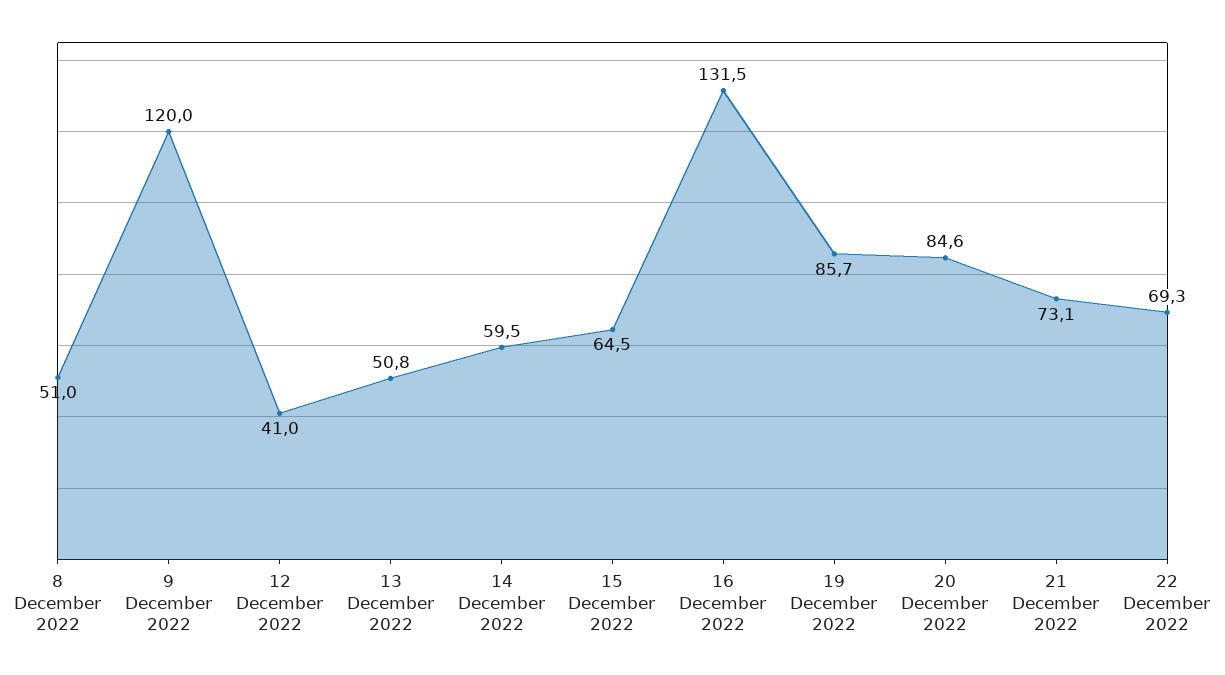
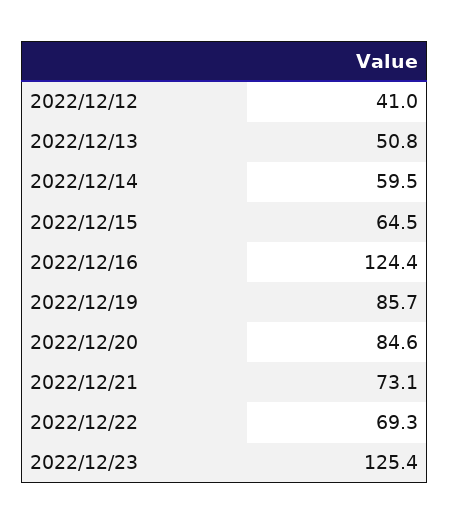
8 December 2022: 51 -> none
9 December 2022: 120 -> none
16 December 2022: 131.5 -> 124.4
2022/12/23: none -> 125.4

